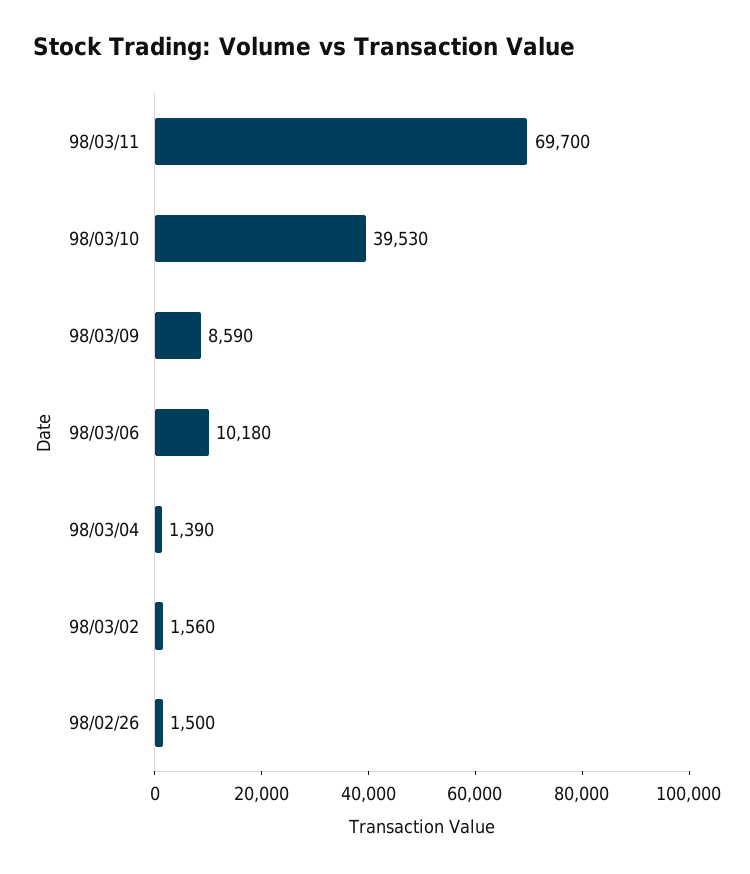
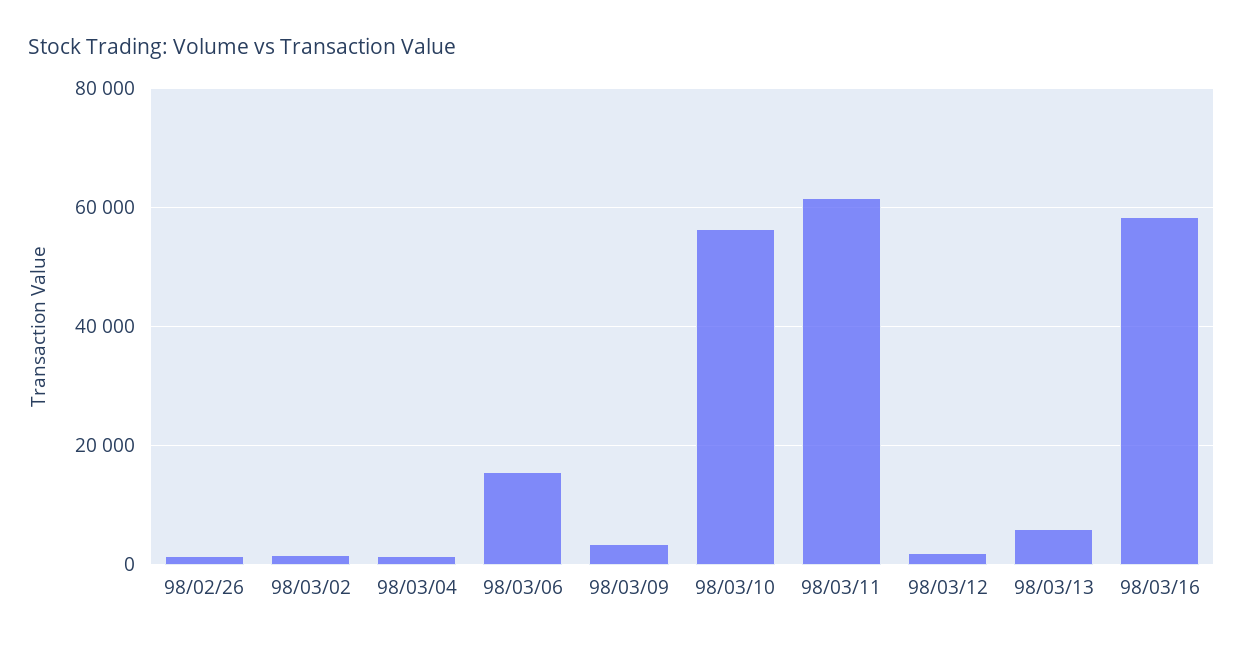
98/03/11: 69700 -> 62000
98/03/10: 39530 -> 56000
98/03/09: 8590 -> 4000
98/03/06: 10180 -> 16000
98/03/12: none -> 2000
98/03/13: none -> 6000
98/03/16: none -> 58000

